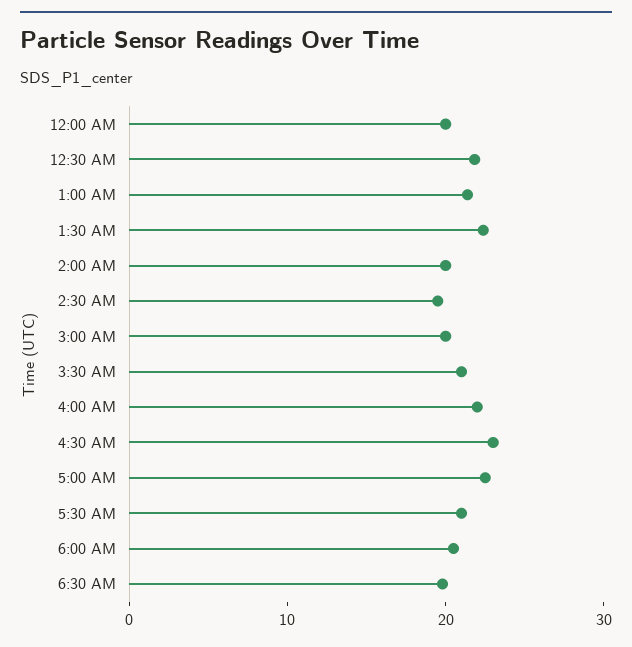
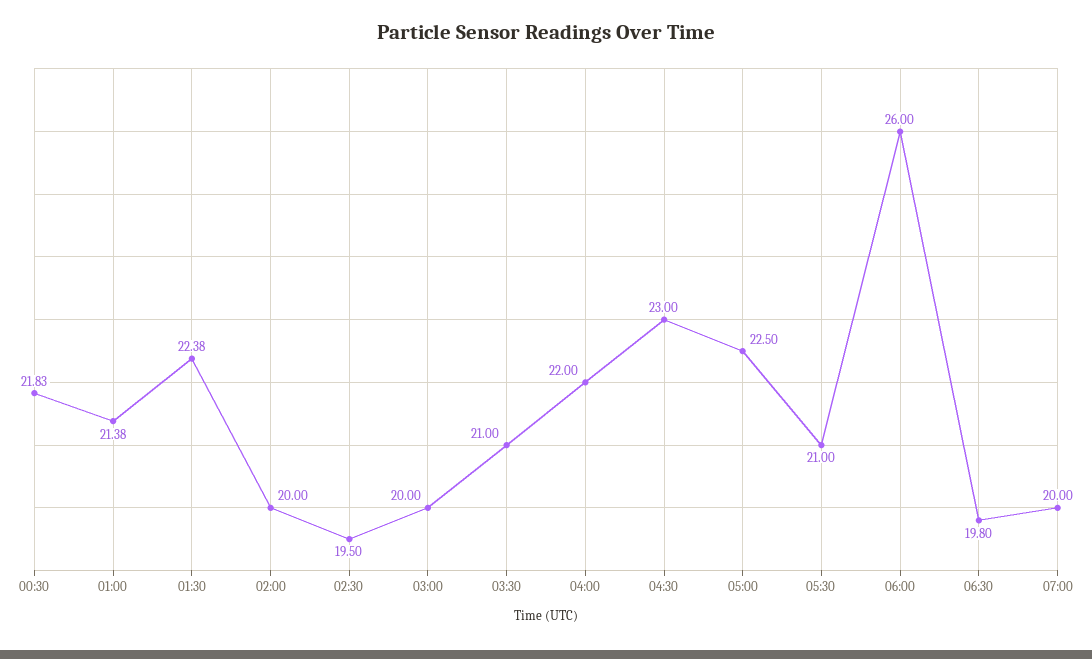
12:00 AM: 20 -> none
6:00 AM: 20 -> 26
07:00: none -> 20

